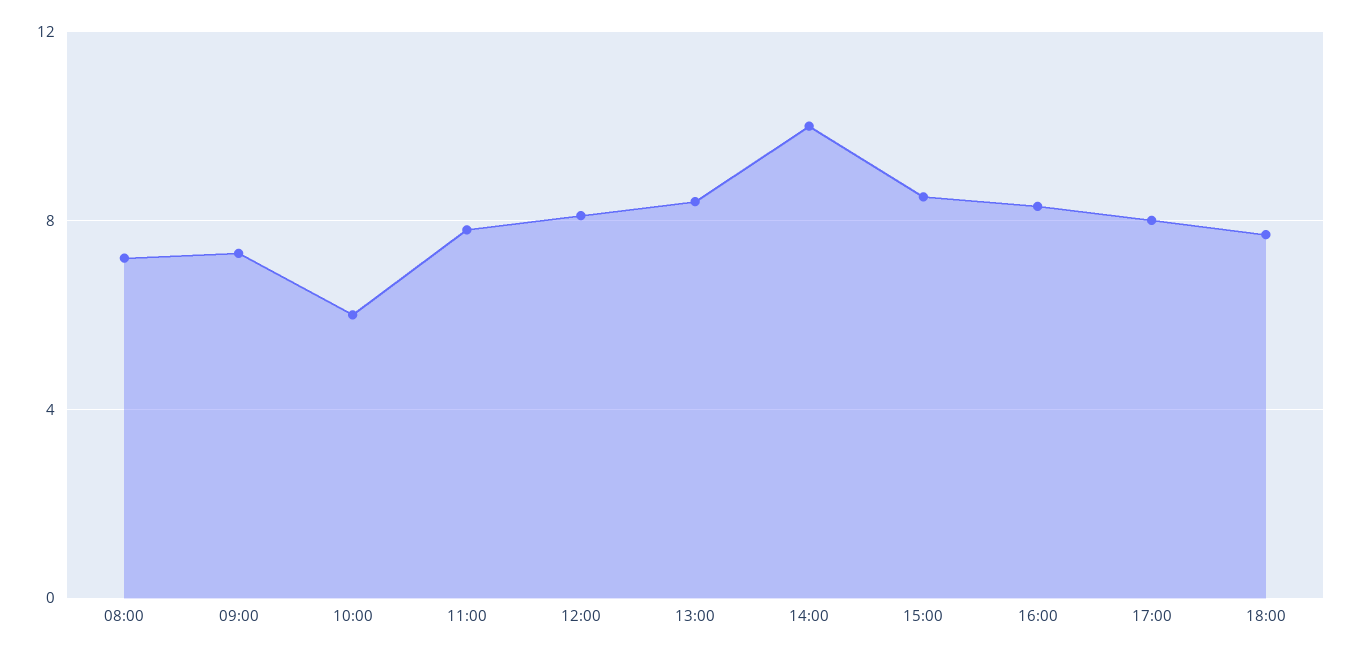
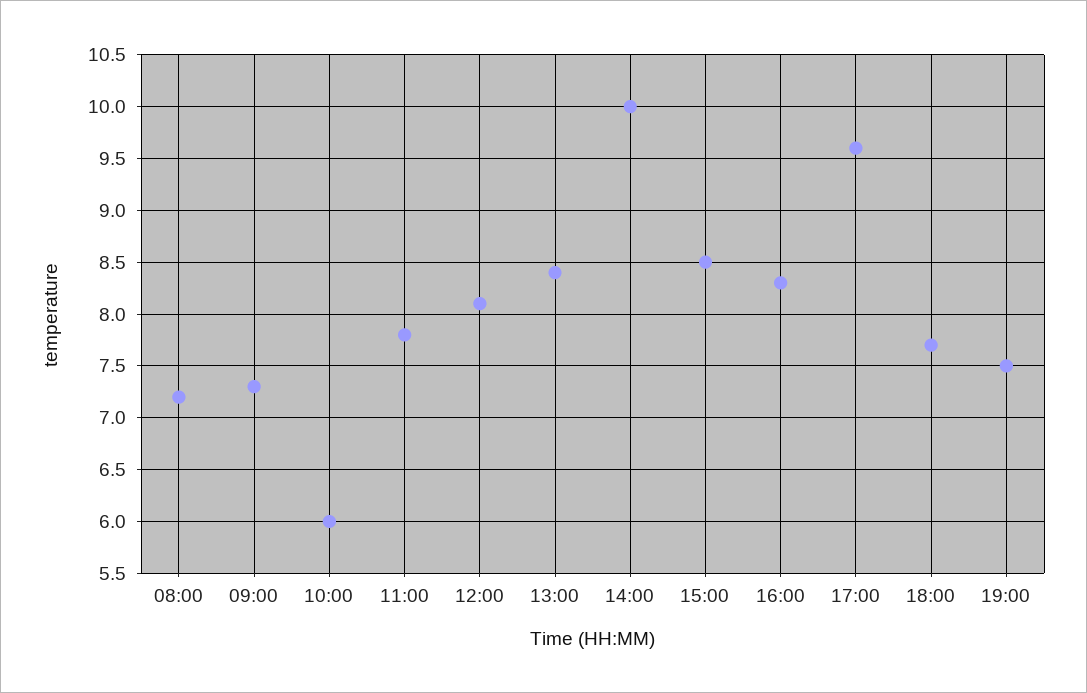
17:00: 8 -> 9.6
19:00: none -> 7.5

